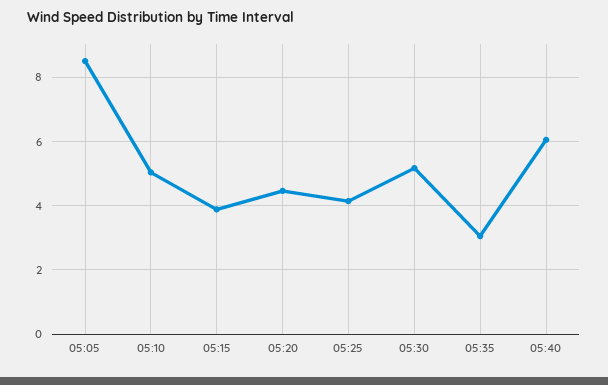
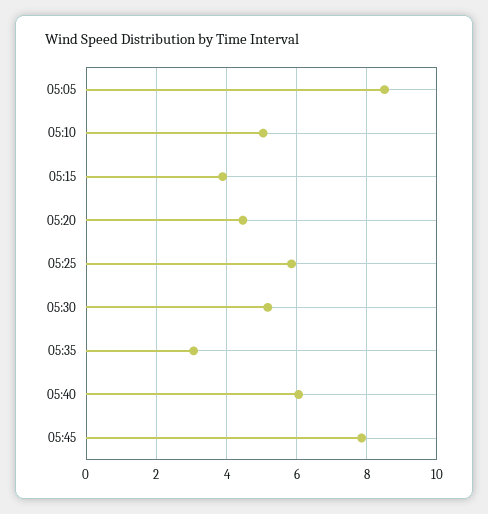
05:25: 4.2 -> 5.8
05:45: none -> 7.8

